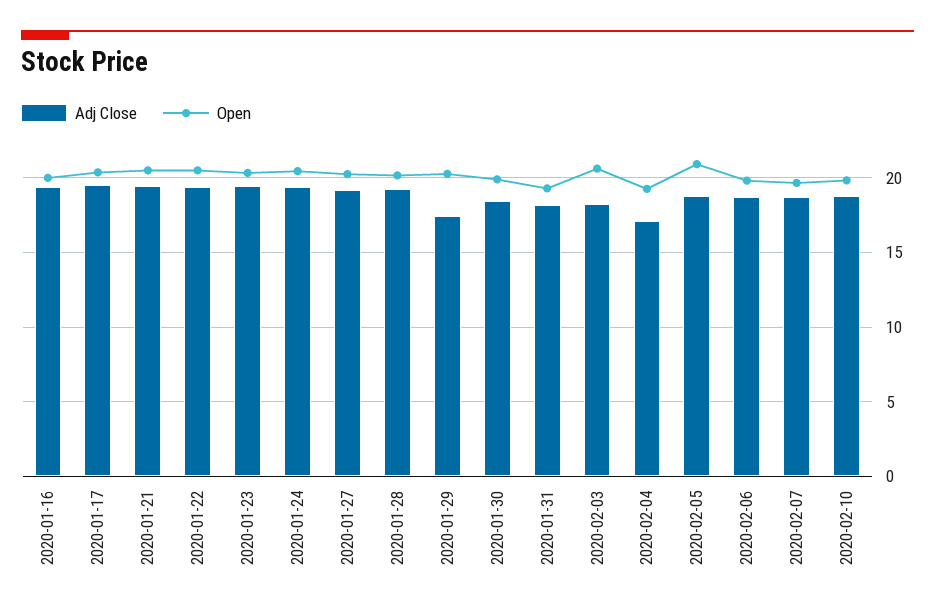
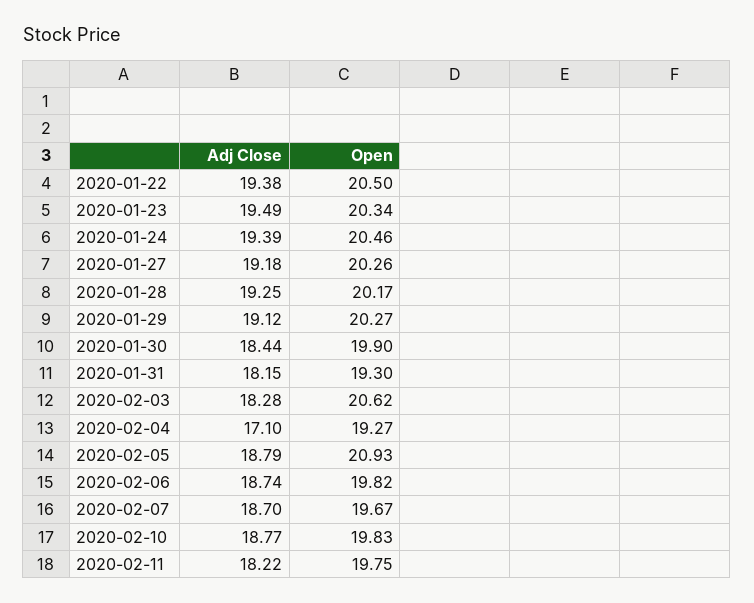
Adj Close, 2020-01-16: 19.5 -> none
Open, 2020-01-16: 20 -> none
Adj Close, 2020-01-17: 19.5 -> none
Open, 2020-01-17: 20.5 -> none
Adj Close, 2020-01-21: 19.5 -> none
Open, 2020-01-21: 20.5 -> none
Adj Close, 2020-01-29: 17.5 -> 19.12
Adj Close, 2020-02-11: none -> 18.22
Open, 2020-02-11: none -> 19.75

